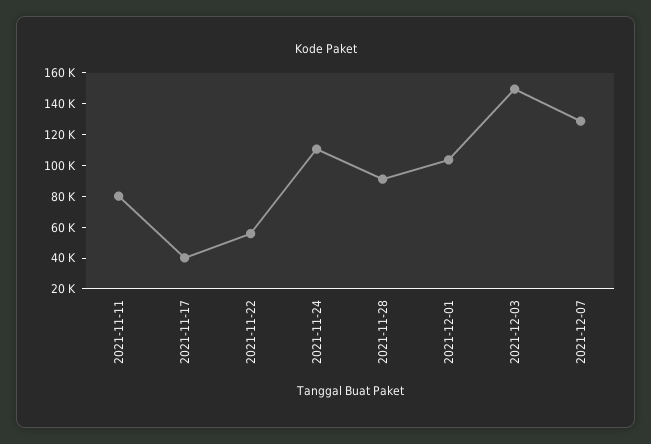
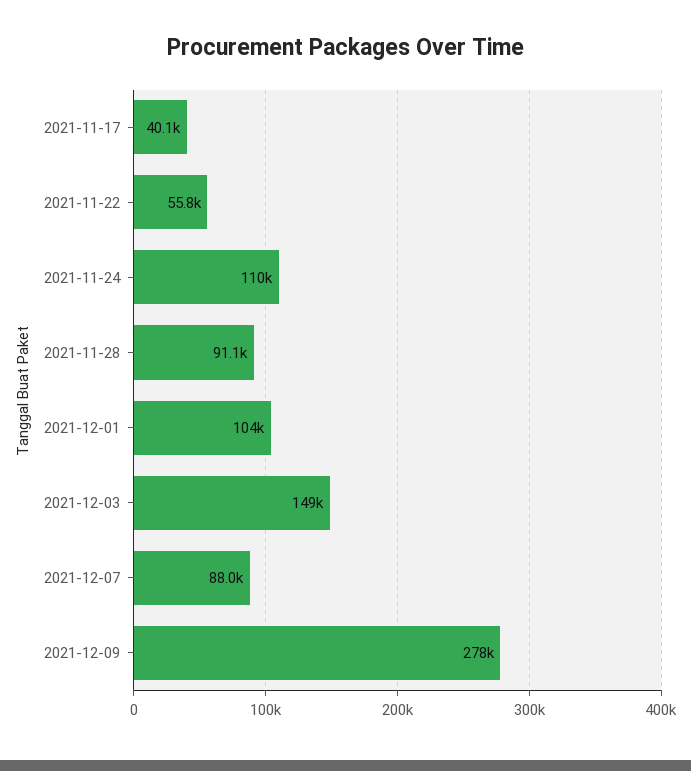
2021-11-11: 80000 -> none
2021-12-07: 130000 -> 88000
2021-12-09: none -> 278000

